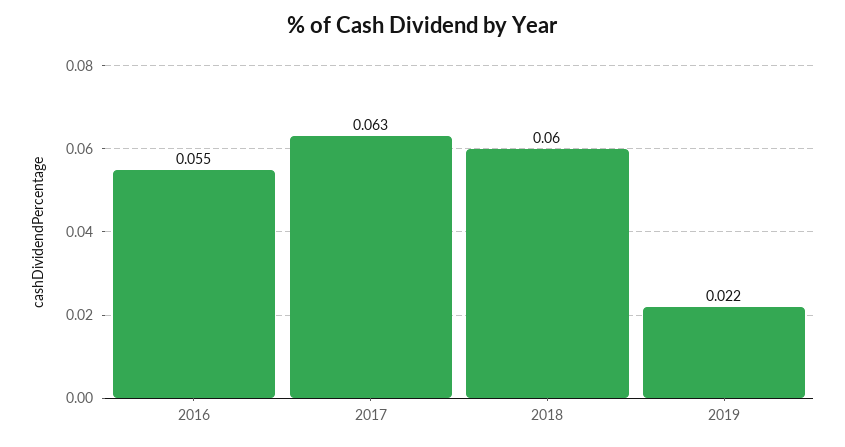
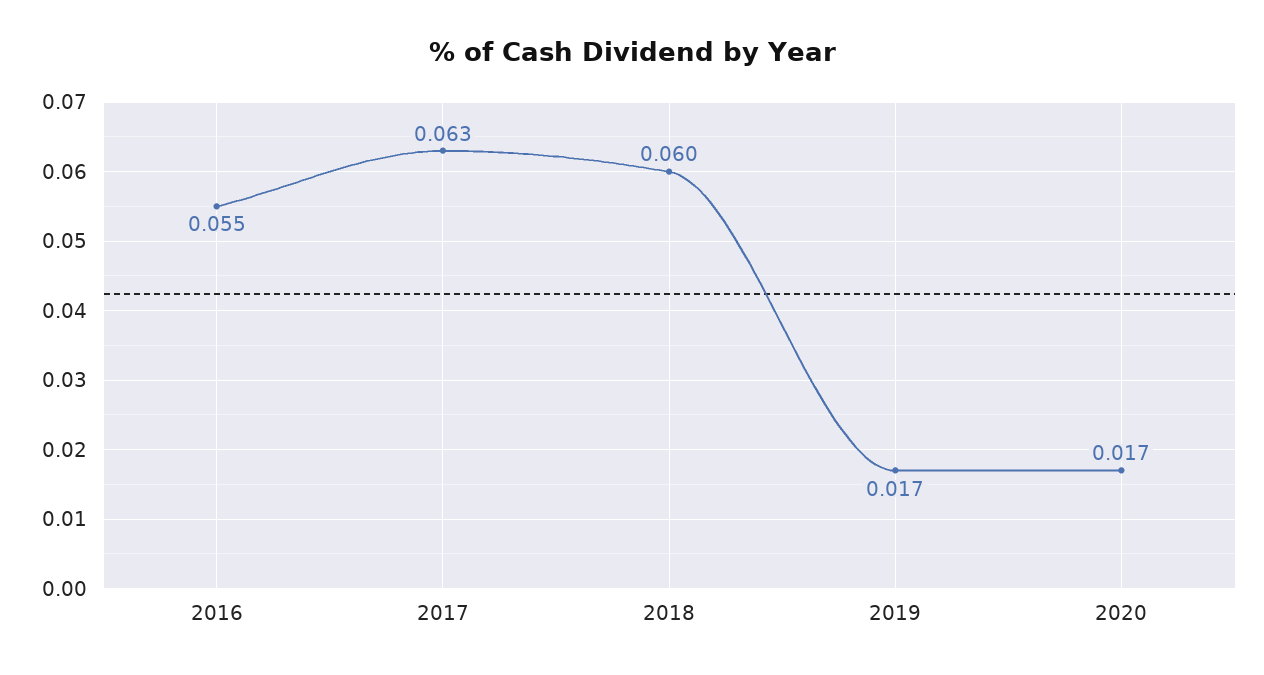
2019: 0.022 -> 0.017
2020: none -> 0.017

